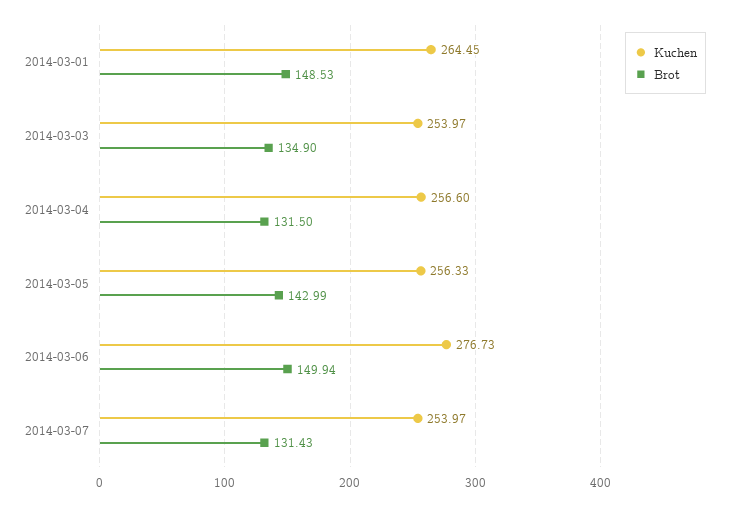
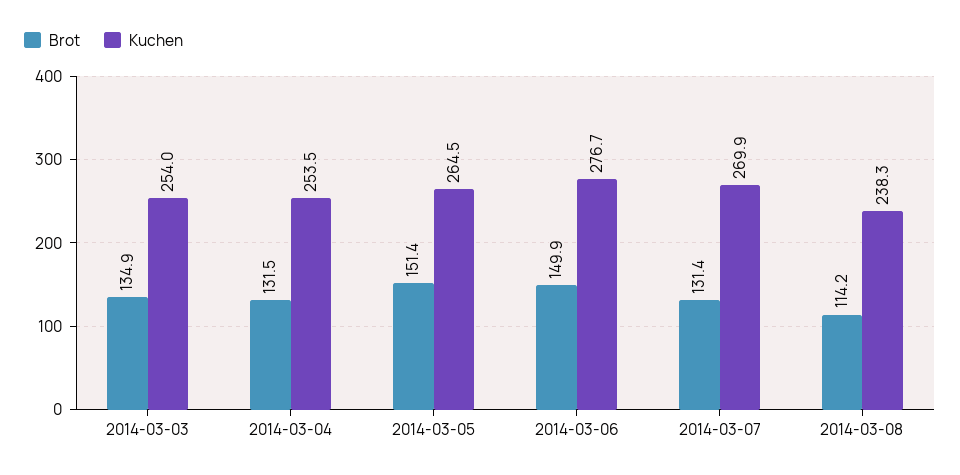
Kuchen, 2014-03-01: 264.45 -> none
Brot, 2014-03-01: 148.53 -> none
Kuchen, 2014-03-04: 256.6 -> 253.5
Kuchen, 2014-03-05: 256.33 -> 264.5
Brot, 2014-03-05: 142.99 -> 151.4
Kuchen, 2014-03-07: 253.97 -> 269.9
Brot, 2014-03-08: none -> 114.2
Kuchen, 2014-03-08: none -> 238.3

